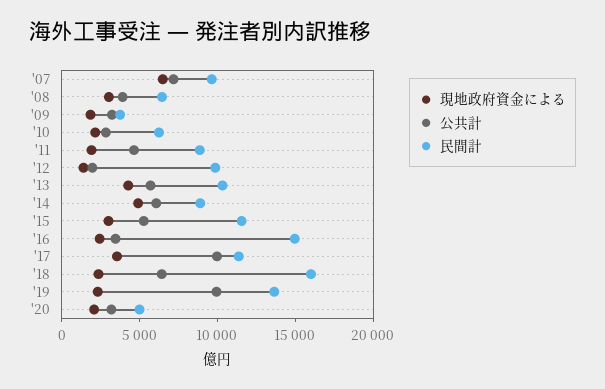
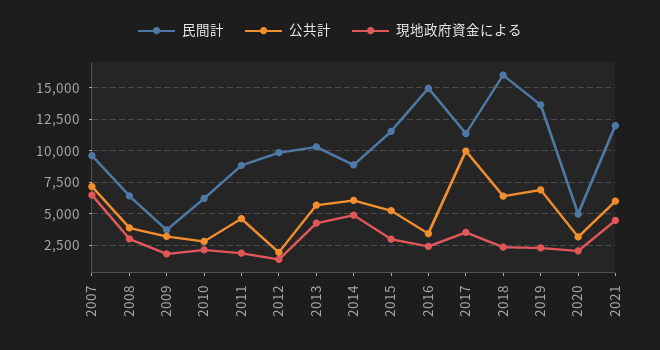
公共計, '19: 10000 -> 7000
民間計, 2021: none -> 12000
公共計, 2021: none -> 6000
現地政府資金による, 2021: none -> 4500

